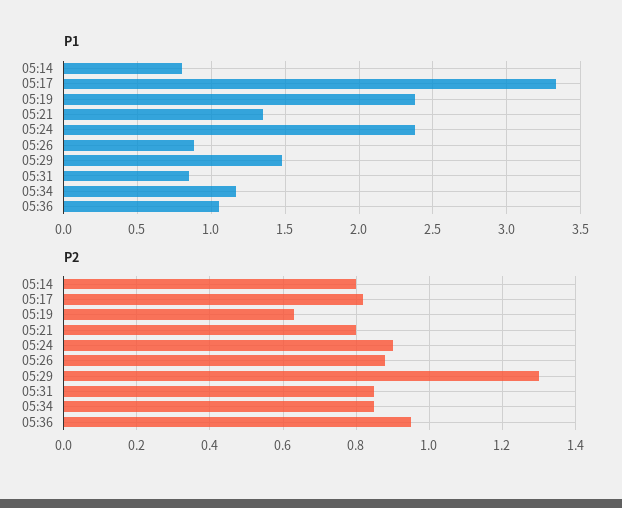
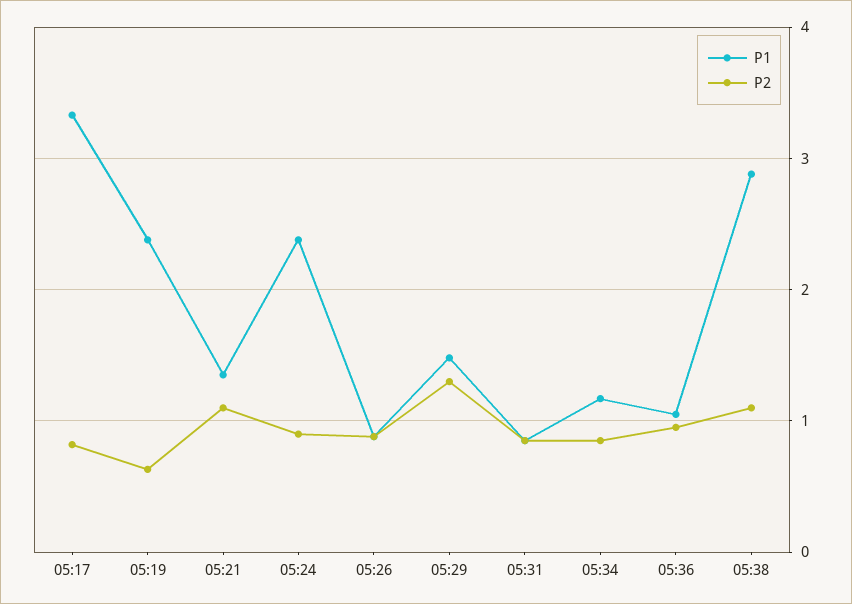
P1, 05:14: 0.8 -> none
P2, 05:14: 0.8 -> none
P2, 05:21: 0.8 -> 1.1
P1, 05:38: none -> 2.9
P2, 05:38: none -> 1.1

